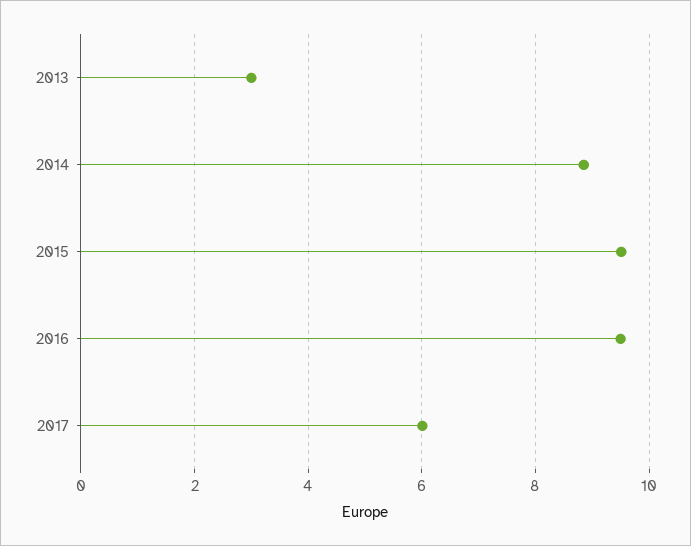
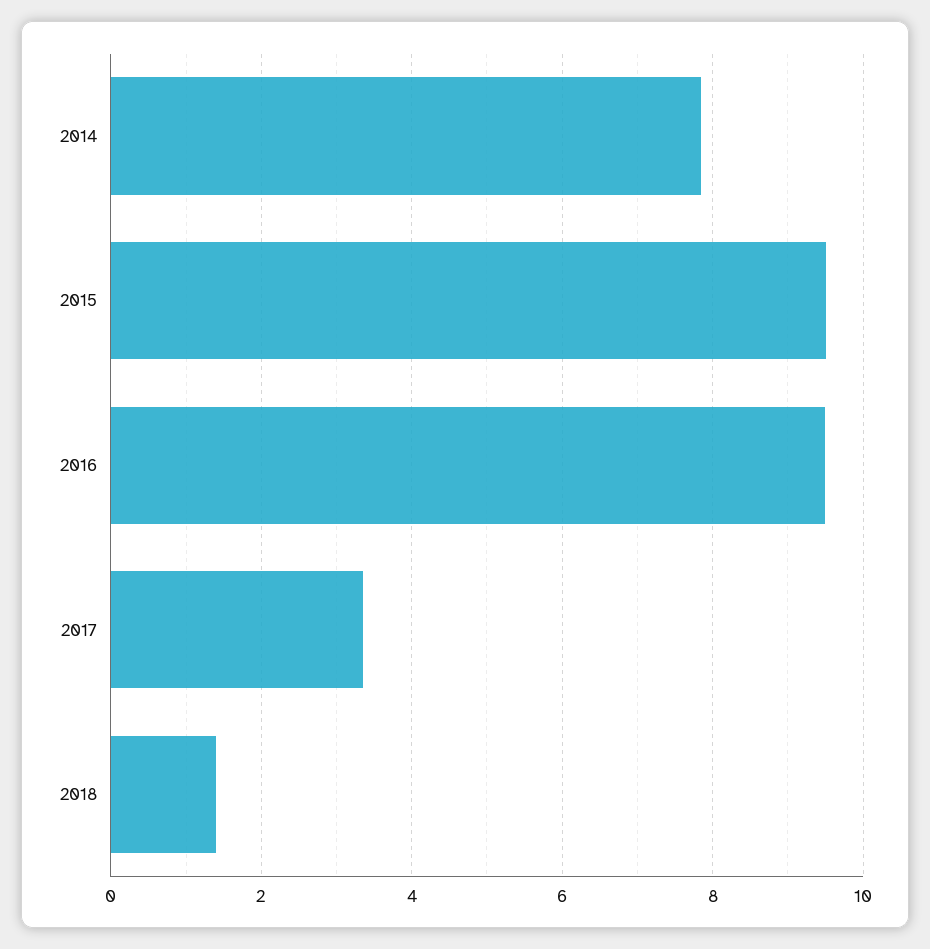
2013: 3 -> none
2014: 8.8 -> 7.8
2017: 6 -> 3.4
2018: none -> 1.4

